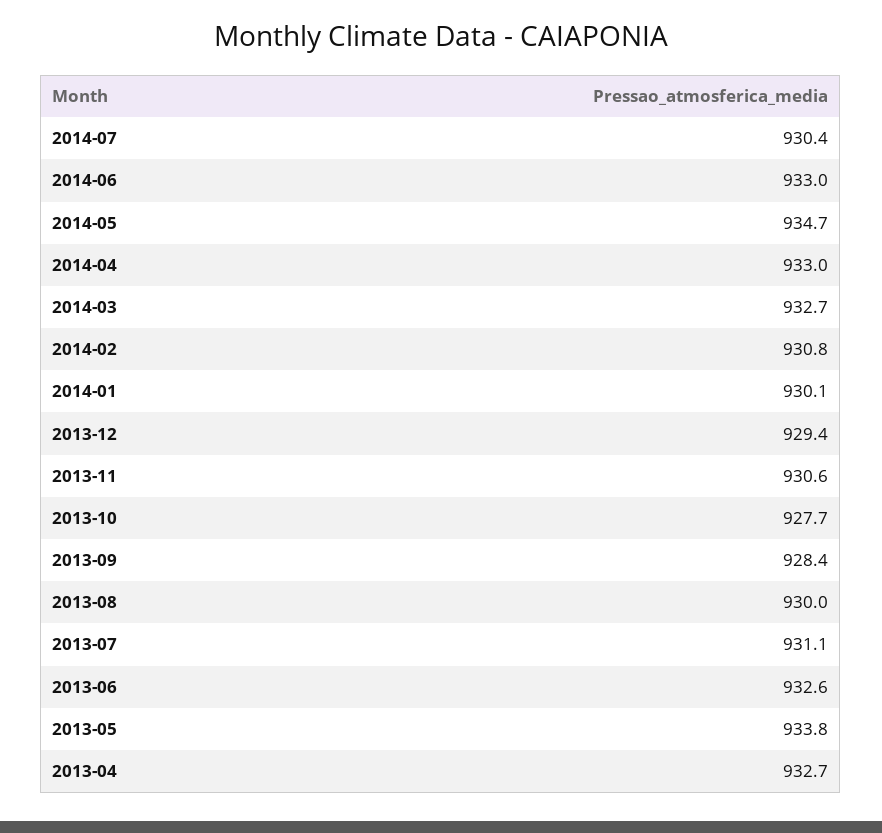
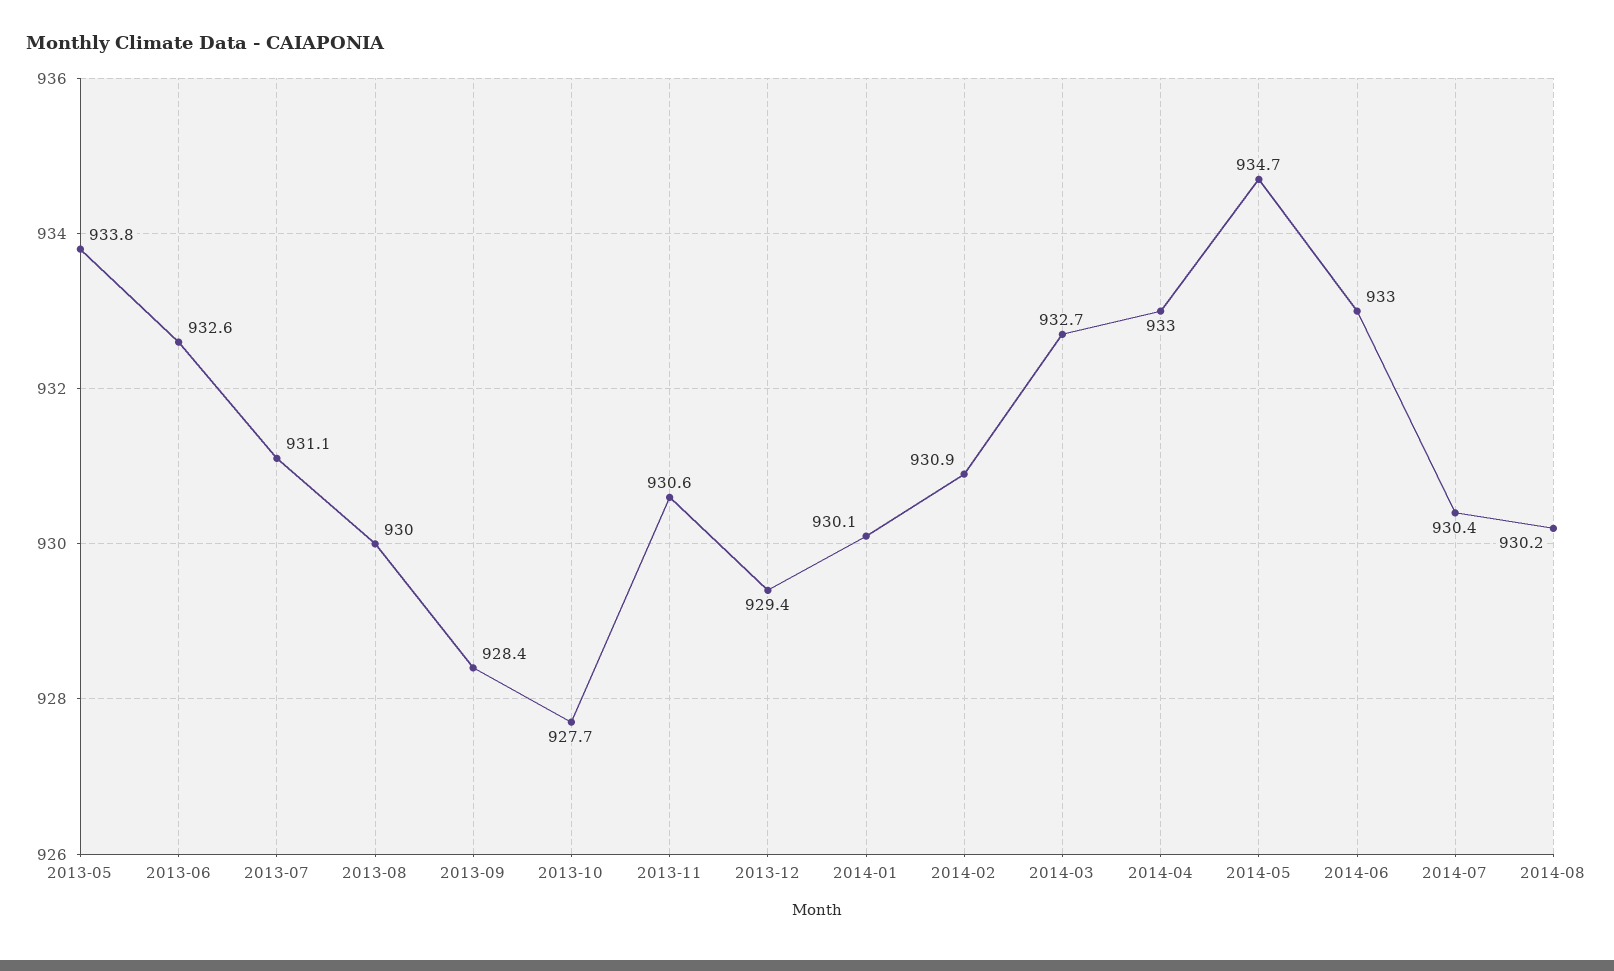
2014-02: 930.8 -> 930.9
2013-04: 932.7 -> none
2014-08: none -> 930.2

